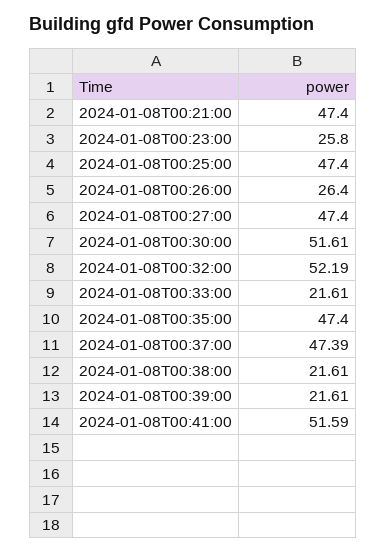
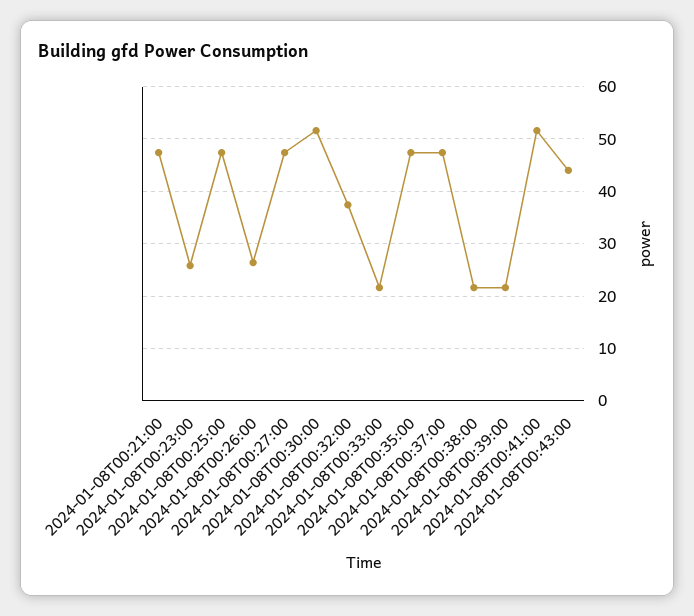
2024-01-08T00:32:00: 52.19 -> 38
2024-01-08T00:43:00: none -> 44

